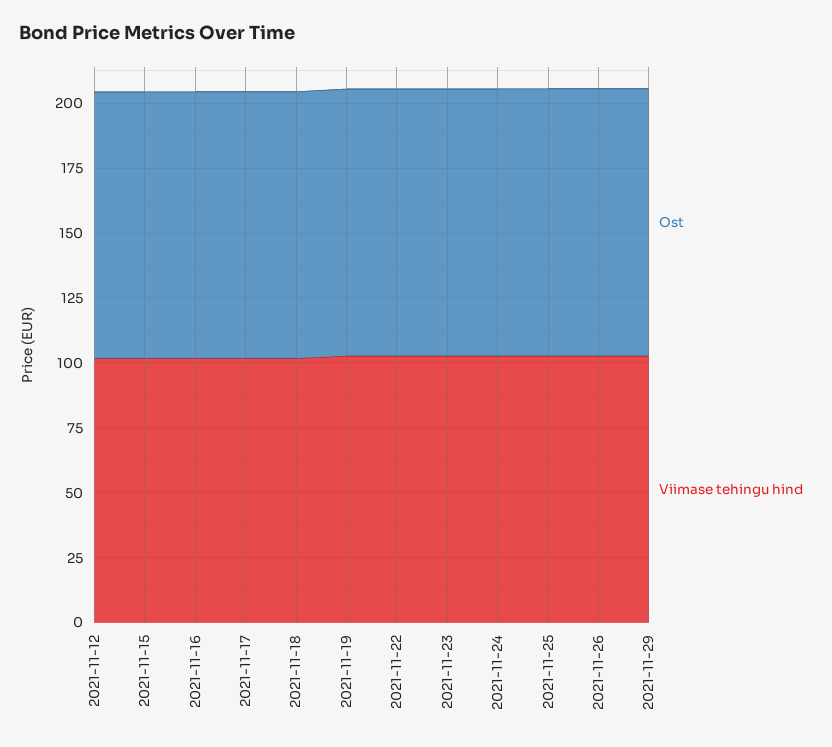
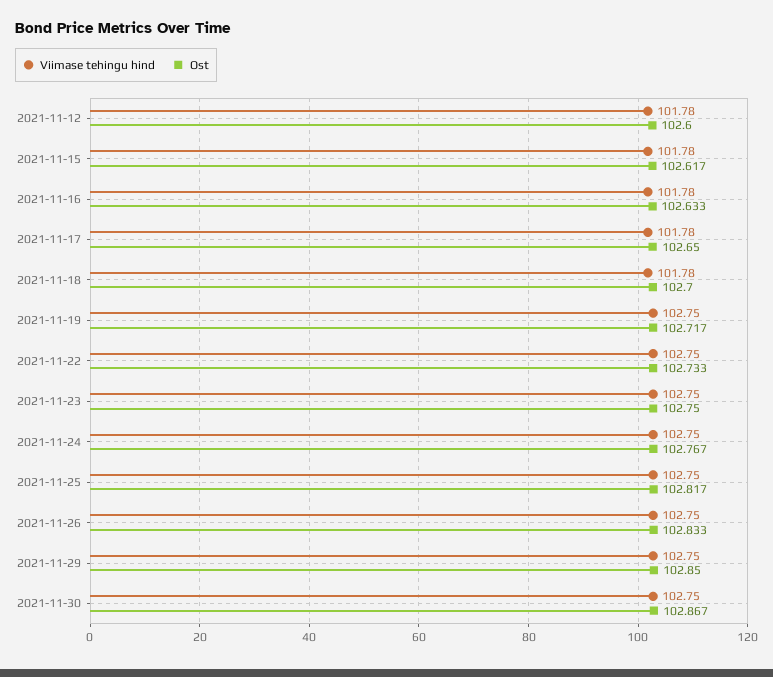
Viimase tehingu hind, 2021-11-30: none -> 102.75
Ost, 2021-11-30: none -> 102.867

